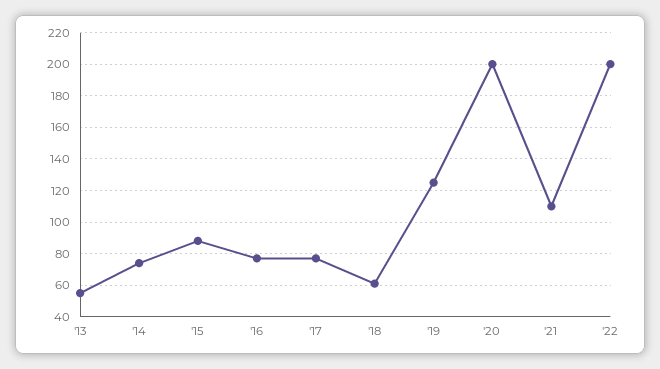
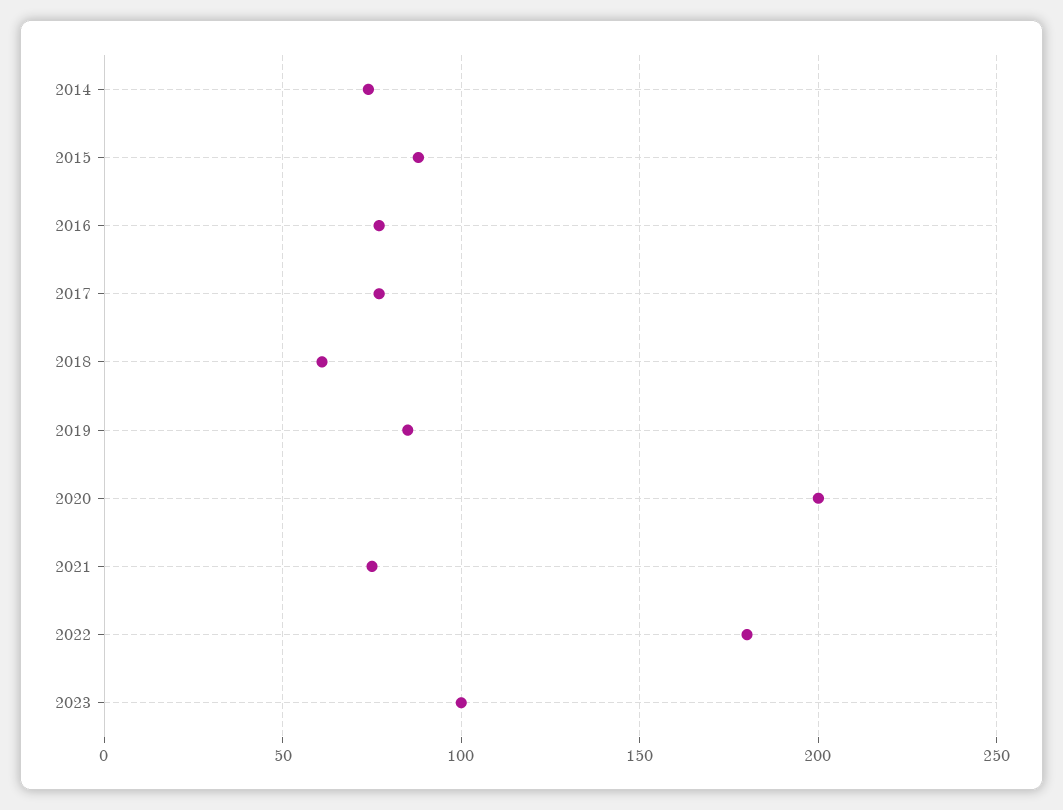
'13: 55 -> none
'19: 125 -> 85
'21: 110 -> 75
'22: 200 -> 180
2023: none -> 100

